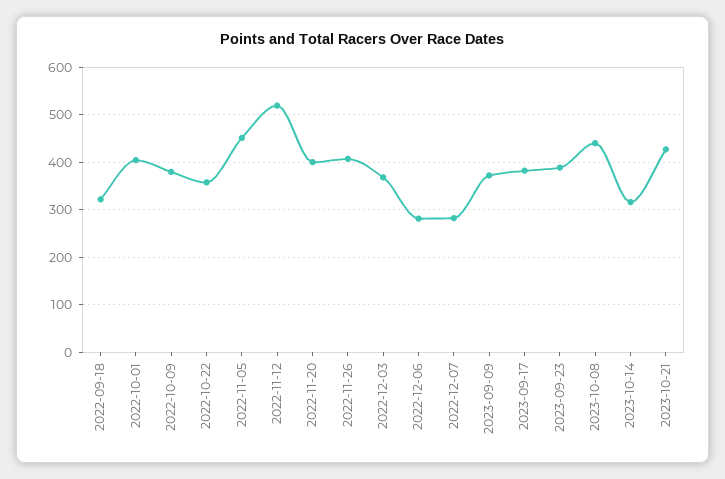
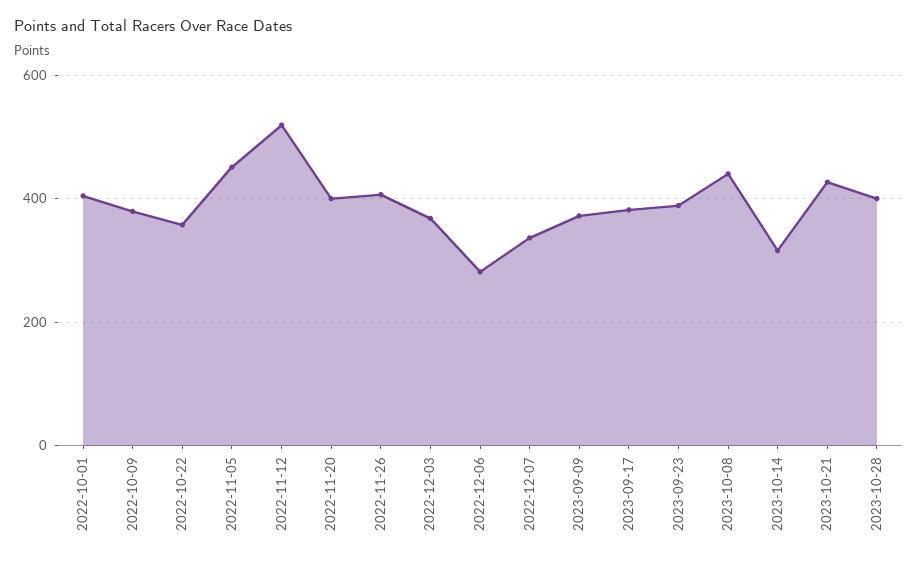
2022-09-18: 320 -> none
2022-12-07: 280 -> 340
2023-10-28: none -> 400

